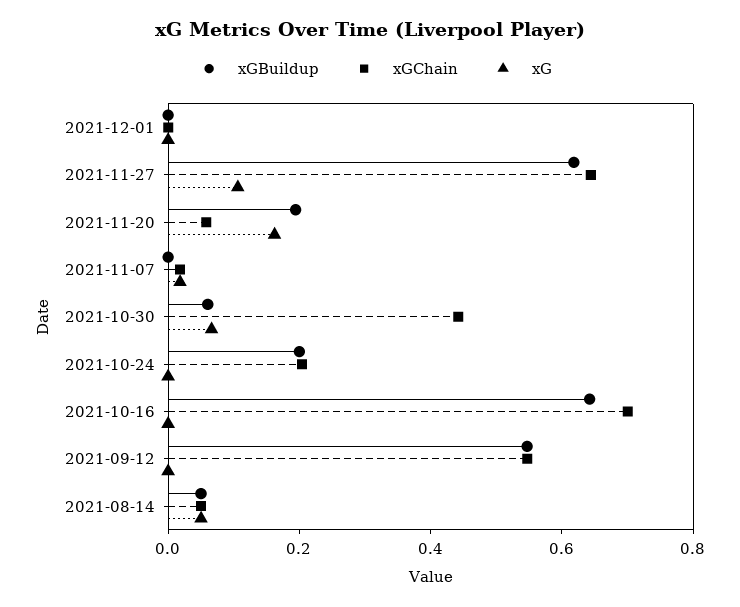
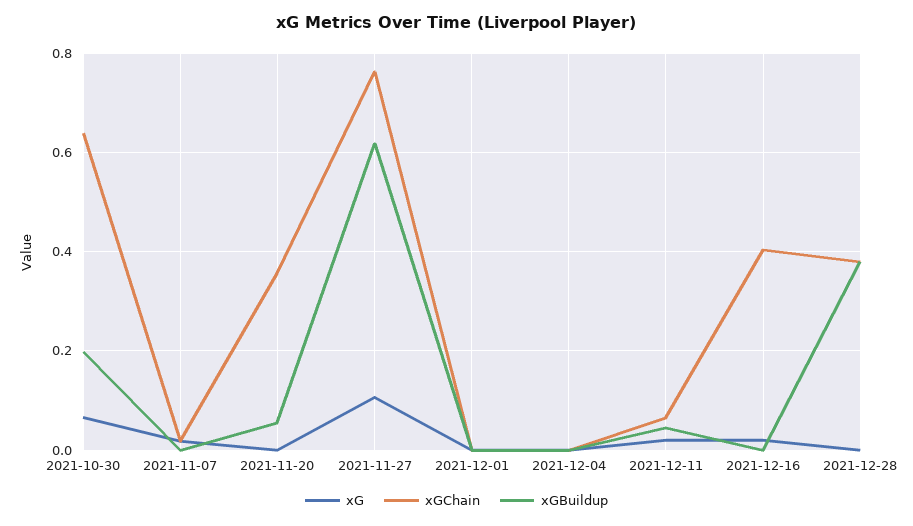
xGChain, 2021-11-27: 0.65 -> 0.76
xGBuildup, 2021-11-20: 0.2 -> 0.06
xGChain, 2021-11-20: 0.05 -> 0.36
xG, 2021-11-20: 0.15 -> 0
xGBuildup, 2021-10-30: 0.05 -> 0.2
xGChain, 2021-10-30: 0.45 -> 0.64
xGBuildup, 2021-10-24: 0.2 -> none
xGChain, 2021-10-24: 0.2 -> none
xG, 2021-10-24: 0 -> none
xGBuildup, 2021-10-16: 0.65 -> none
xGChain, 2021-10-16: 0.7 -> none
xG, 2021-10-16: 0 -> none
xGBuildup, 2021-09-12: 0.55 -> none
xGChain, 2021-09-12: 0.55 -> none
xG, 2021-09-12: 0 -> none
xGBuildup, 2021-08-14: 0.05 -> none
xGChain, 2021-08-14: 0.05 -> none
xG, 2021-08-14: 0.05 -> none
xG, 2021-12-04: none -> 0
xGChain, 2021-12-04: none -> 0
xGBuildup, 2021-12-04: none -> 0
xG, 2021-12-11: none -> 0.02
xGChain, 2021-12-11: none -> 0.06
xGBuildup, 2021-12-11: none -> 0.04
xG, 2021-12-16: none -> 0.02
xGChain, 2021-12-16: none -> 0.4
xGBuildup, 2021-12-16: none -> 0
xG, 2021-12-28: none -> 0
xGChain, 2021-12-28: none -> 0.38
xGBuildup, 2021-12-28: none -> 0.38

